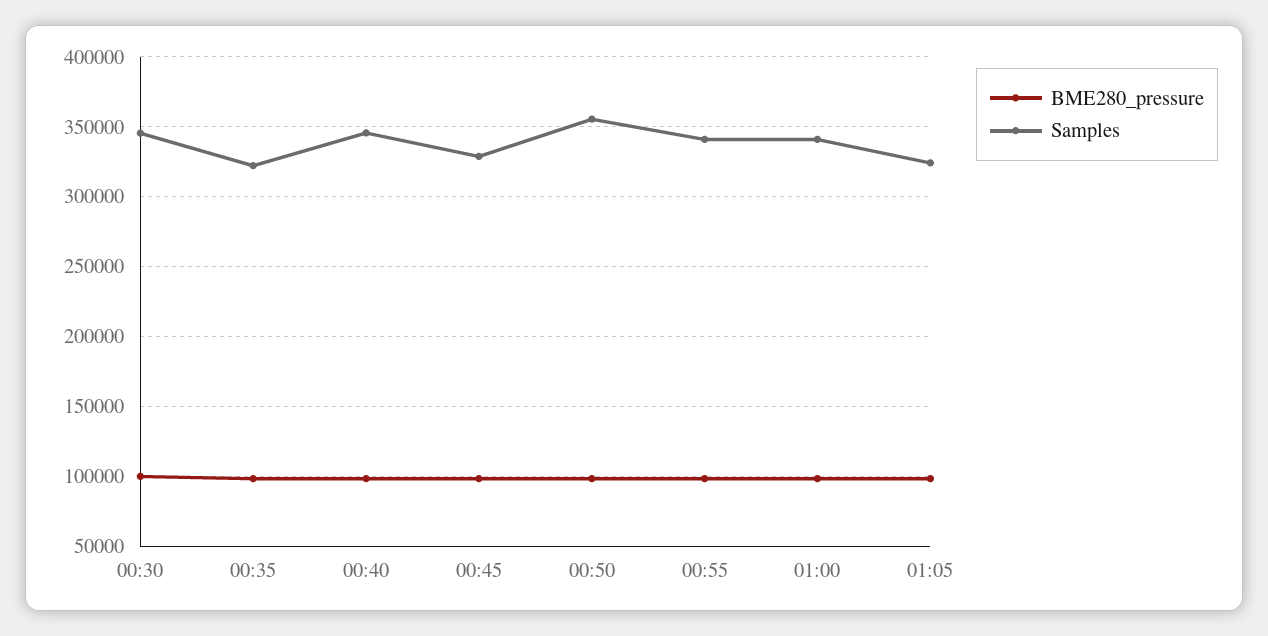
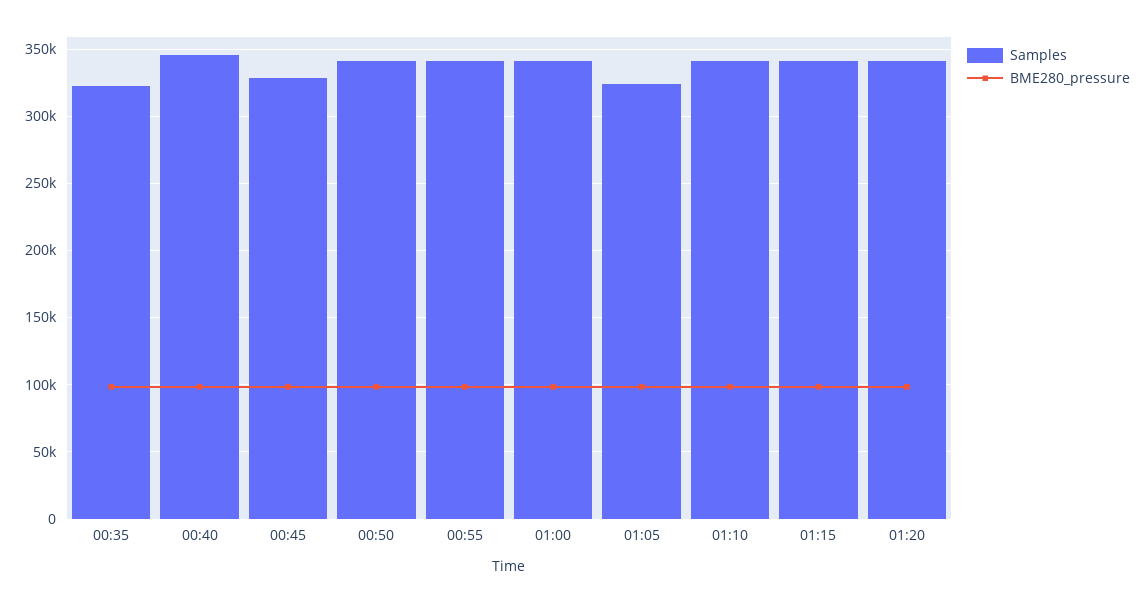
BME280_pressure, 00:30: 100000 -> none
Samples, 00:30: 345000 -> none
Samples, 00:50: 355000 -> 340000
Samples, 01:10: none -> 340000
BME280_pressure, 01:10: none -> 100000
Samples, 01:15: none -> 340000
BME280_pressure, 01:15: none -> 100000
Samples, 01:20: none -> 340000
BME280_pressure, 01:20: none -> 100000

